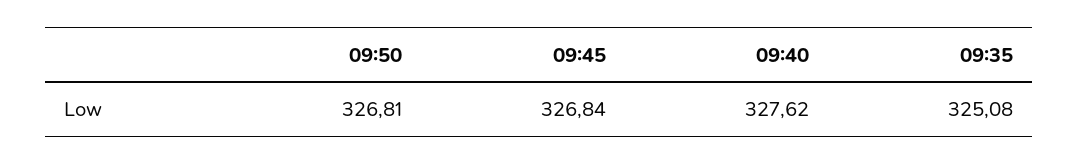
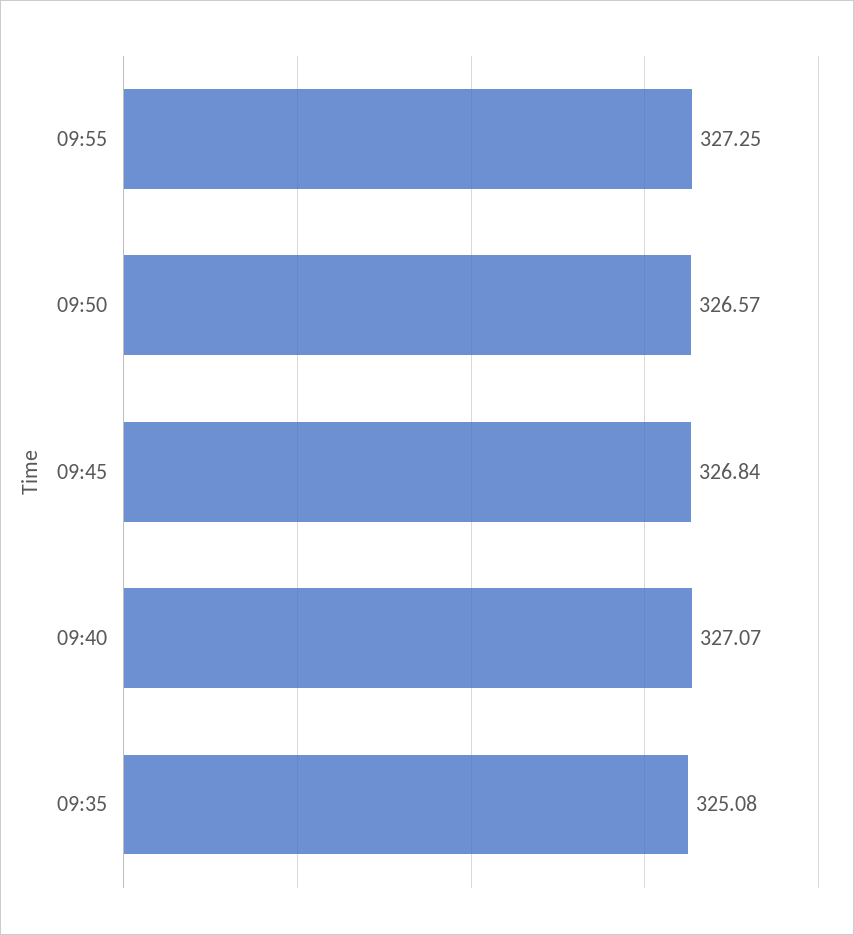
09:50: 326.81 -> 326.57
09:40: 327.62 -> 327.07
09:55: none -> 327.25

